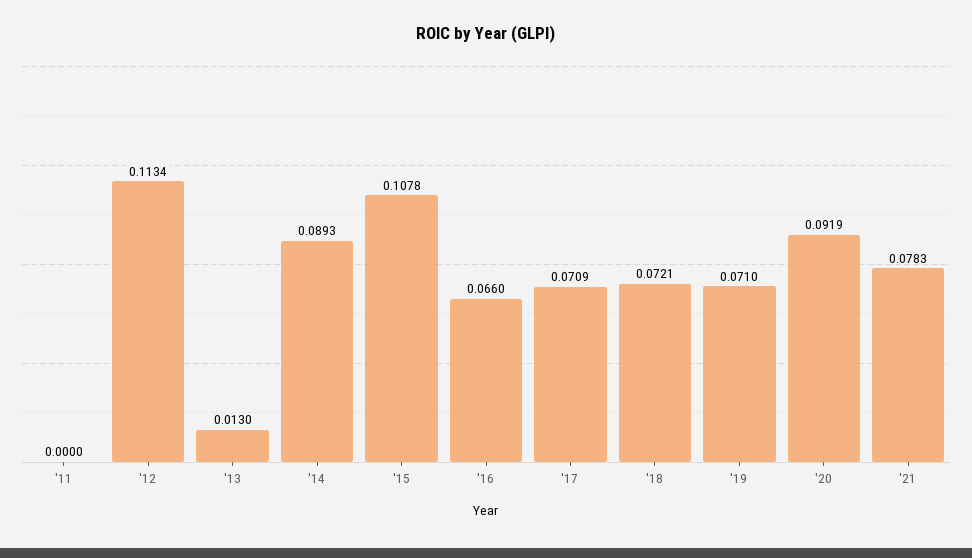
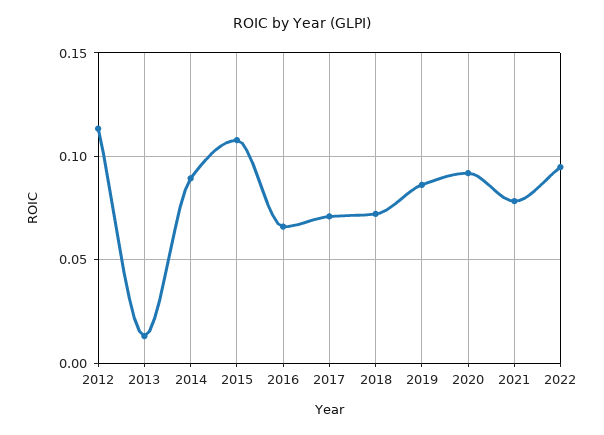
'11: 0 -> none
'19: 0.071 -> 0.085
2022: none -> 0.095

